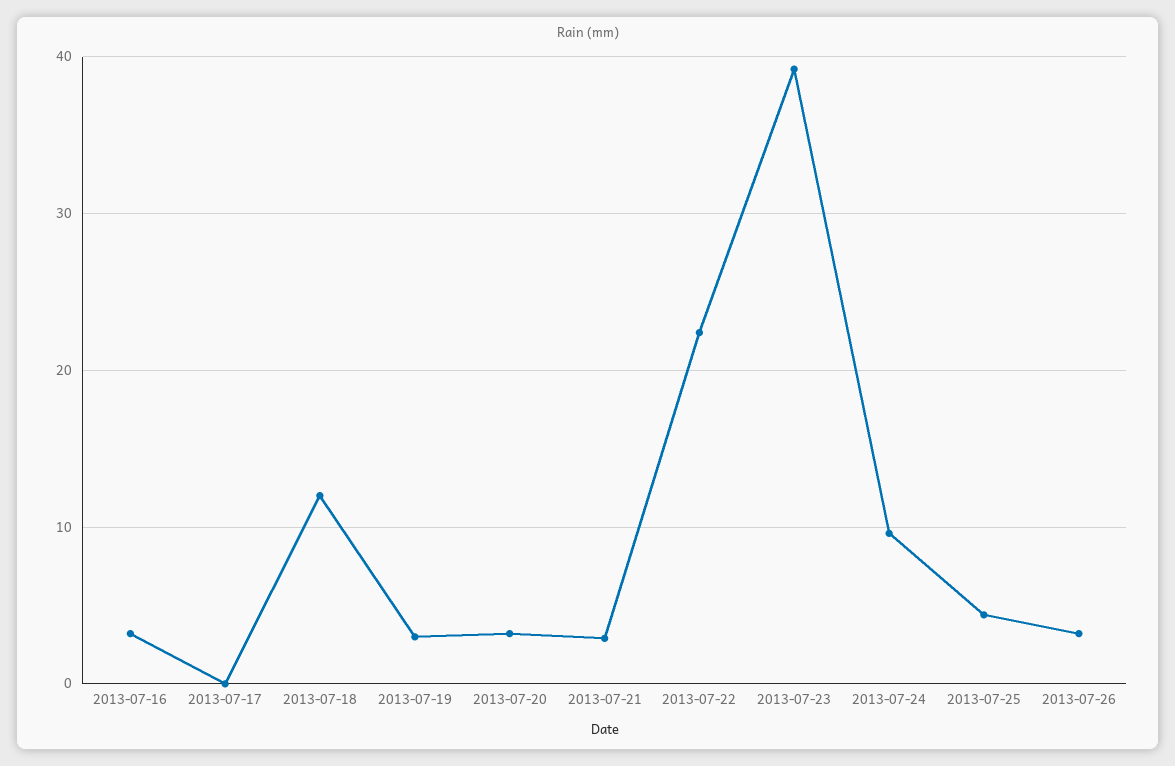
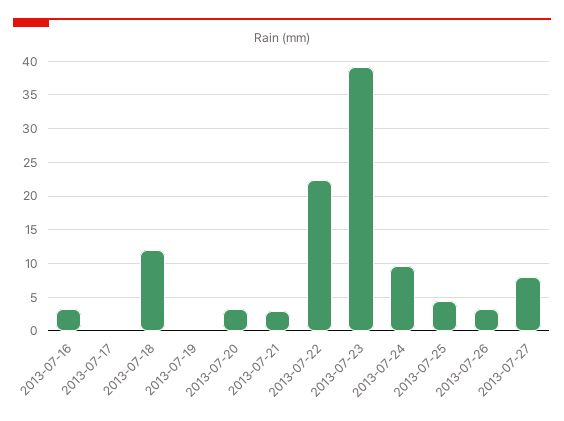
2013-07-19: 3 -> 0
2013-07-27: none -> 8

